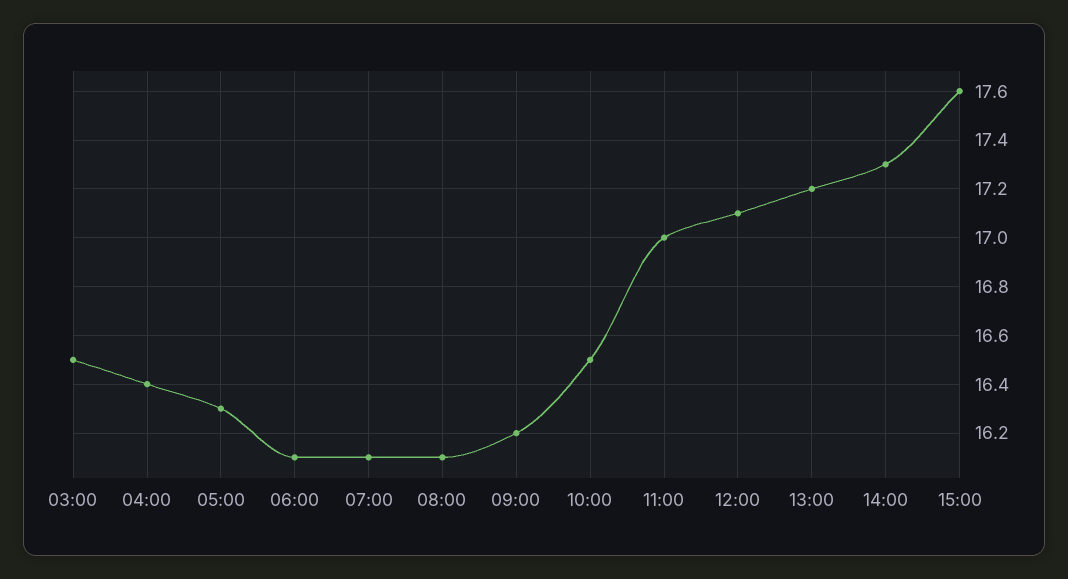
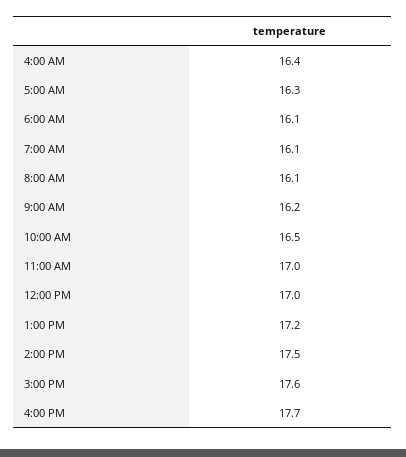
03:00: 16.5 -> none
12:00: 17.1 -> 17
14:00: 17.3 -> 17.5
4:00 PM: none -> 17.7

